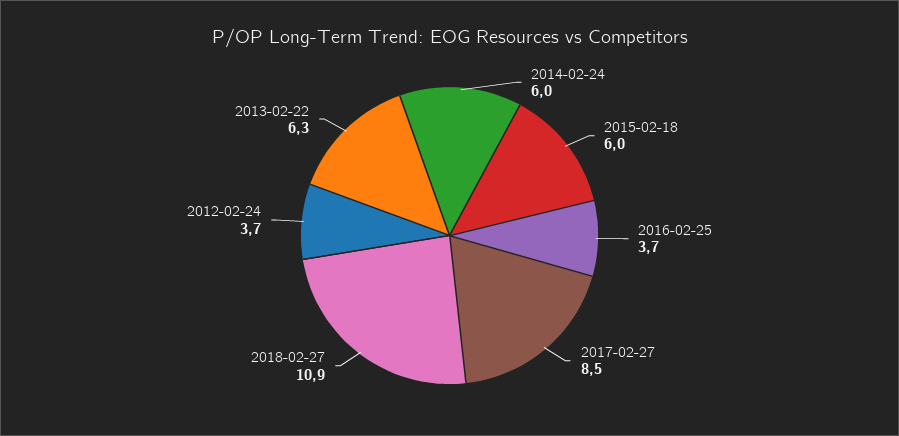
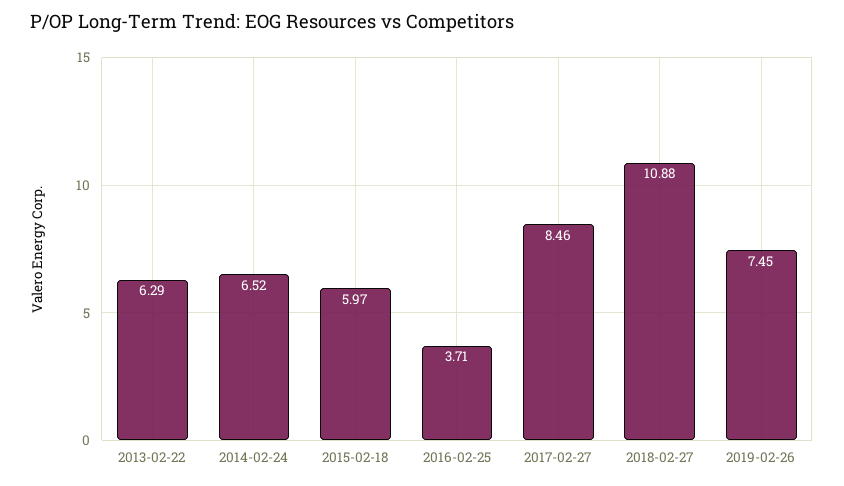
2014-02-24: 6 -> 6.52
2012-02-24: 3.7 -> none
2019-02-26: none -> 7.45

